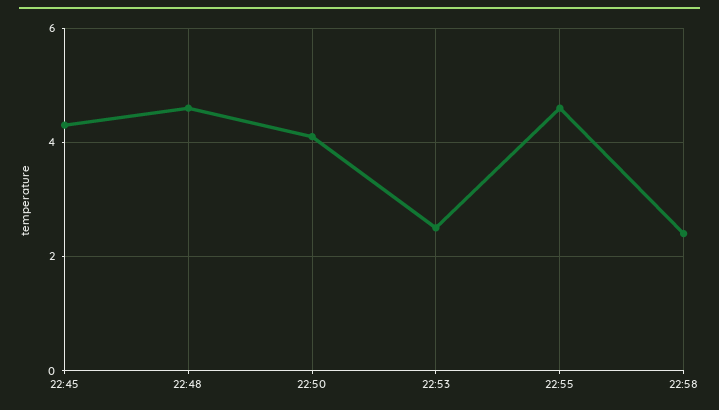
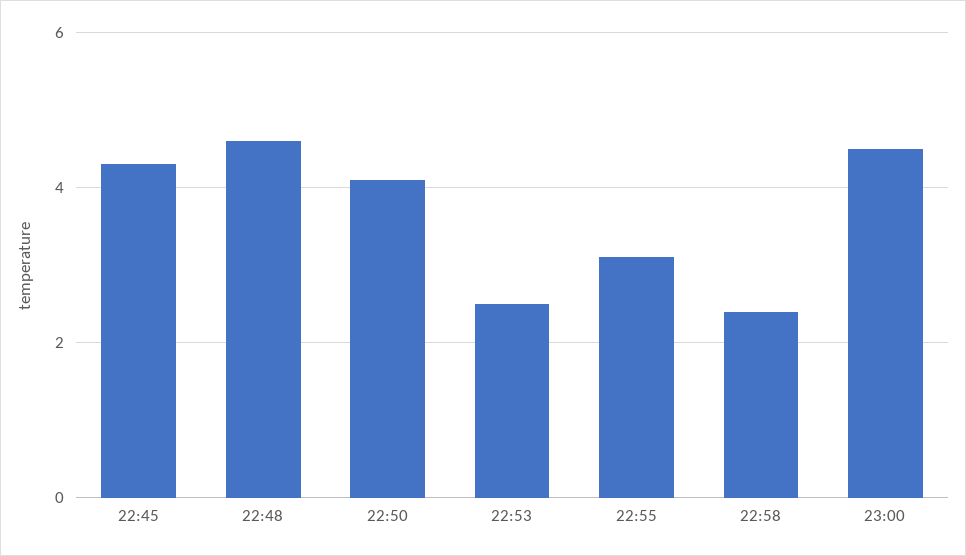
22:55: 4.5 -> 3
23:00: none -> 4.5

